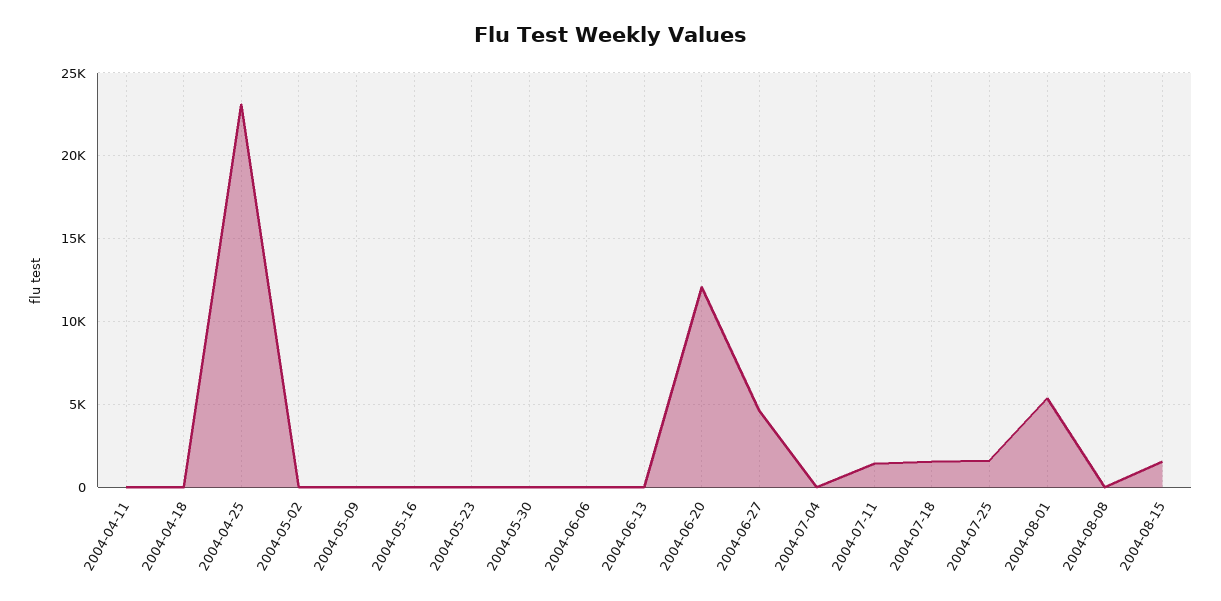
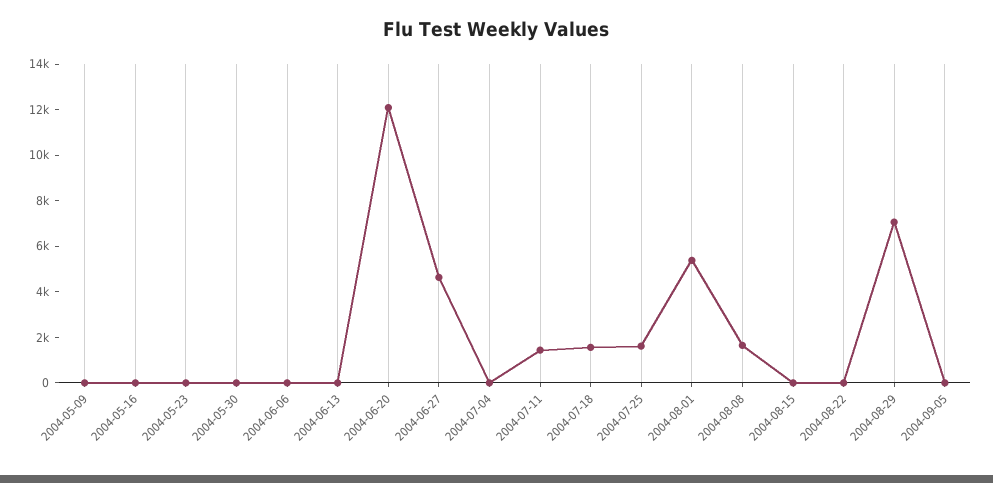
2004-04-11: 0 -> none
2004-04-18: 0 -> none
2004-04-25: 23000 -> none
2004-05-02: 0 -> none
2004-08-08: 0 -> 1500
2004-08-15: 1500 -> 0
2004-08-22: none -> 0
2004-08-29: none -> 7000
2004-09-05: none -> 0

